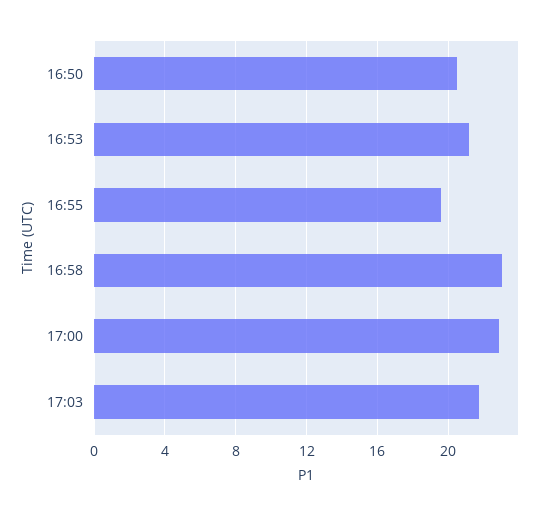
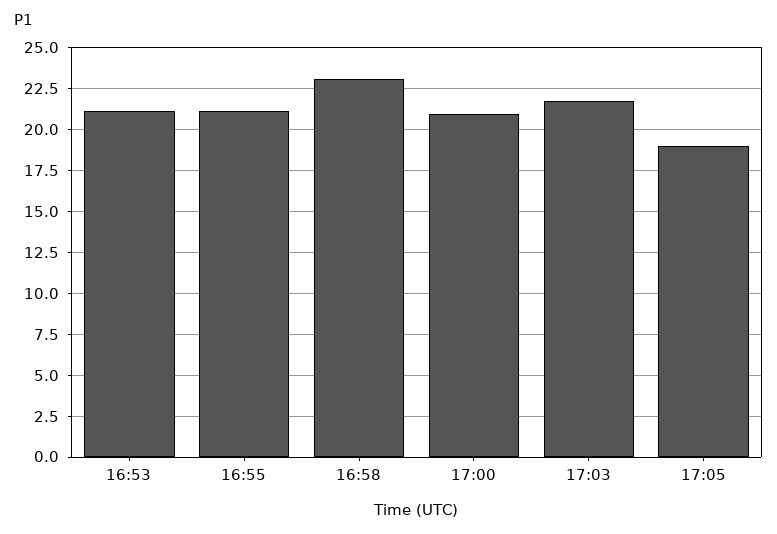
16:50: 20.5 -> none
16:55: 19.5 -> 21
17:00: 23 -> 21
17:05: none -> 19

